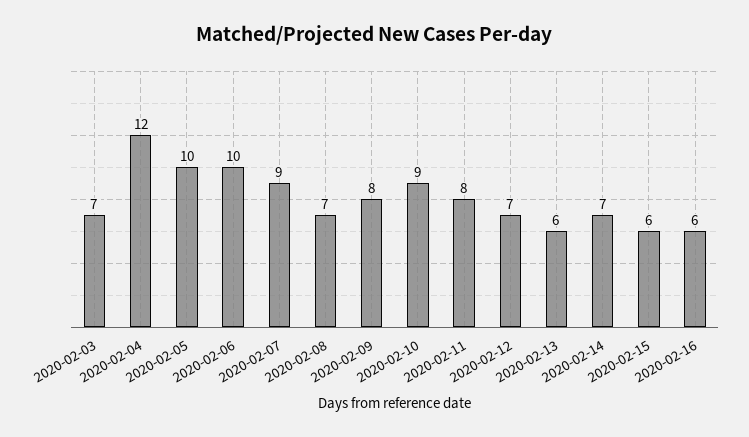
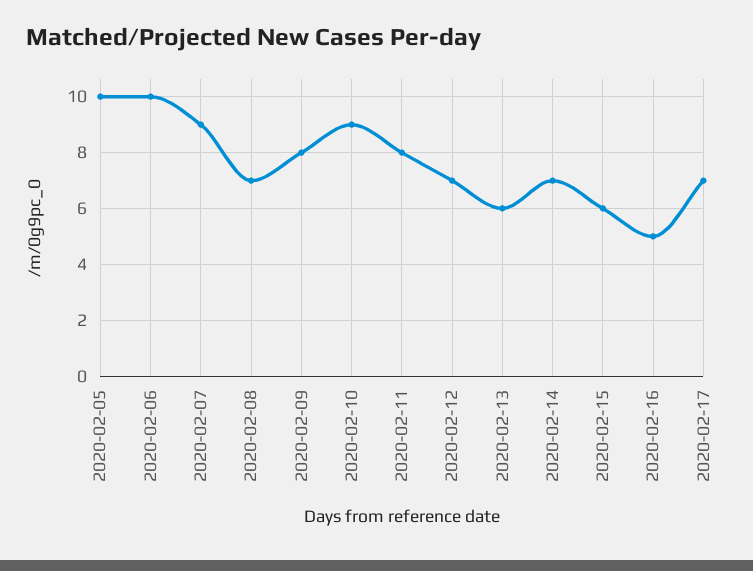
2020-02-03: 7 -> none
2020-02-04: 12 -> none
2020-02-16: 6 -> 5
2020-02-17: none -> 7

